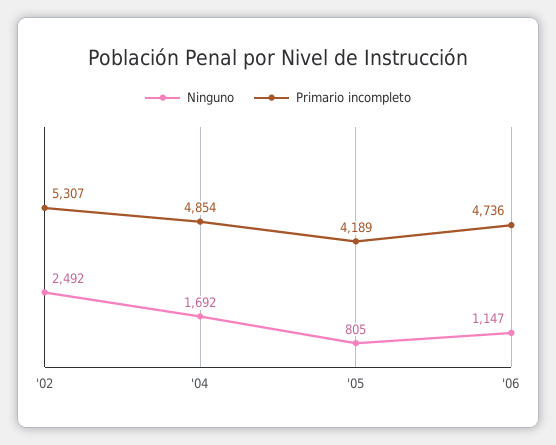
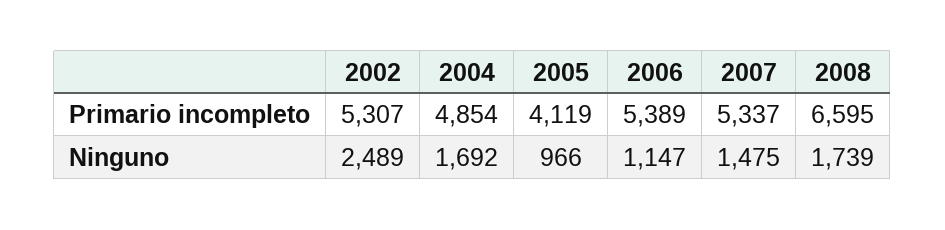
Ninguno, '02: 2492 -> 2489
Ninguno, '05: 805 -> 966
Primario incompleto, '05: 4189 -> 4119
Primario incompleto, '06: 4736 -> 5389
Primario incompleto, 2007: none -> 5337
Primario incompleto, 2008: none -> 6595
Ninguno, 2007: none -> 1475
Ninguno, 2008: none -> 1739

